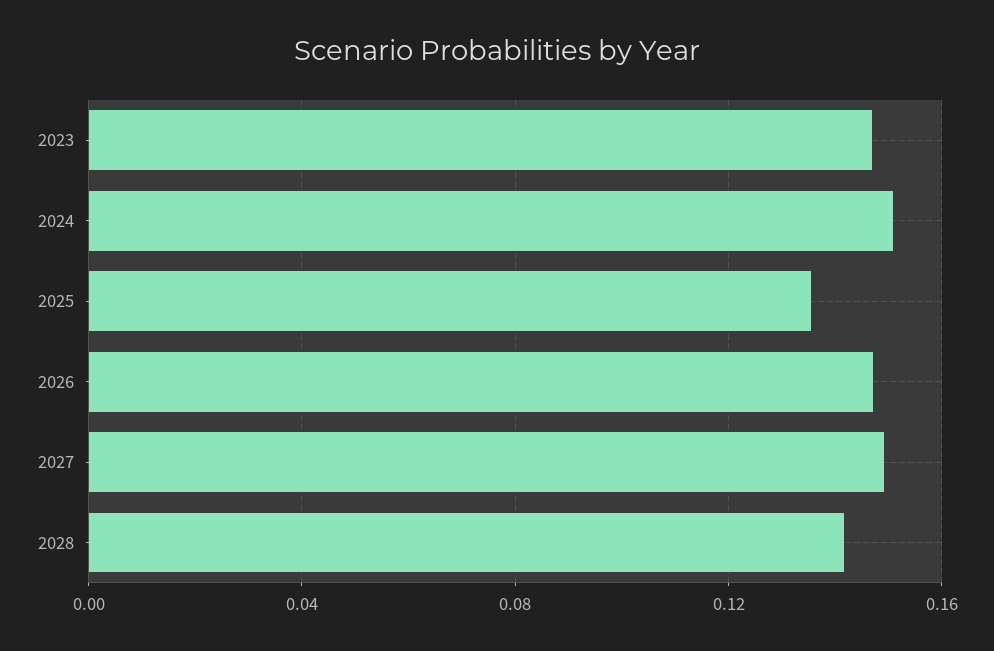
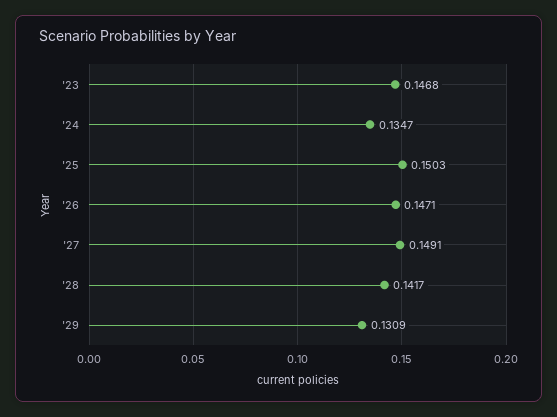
2024: 0.15 -> 0.1347
2025: 0.135 -> 0.1503
'29: none -> 0.1309

